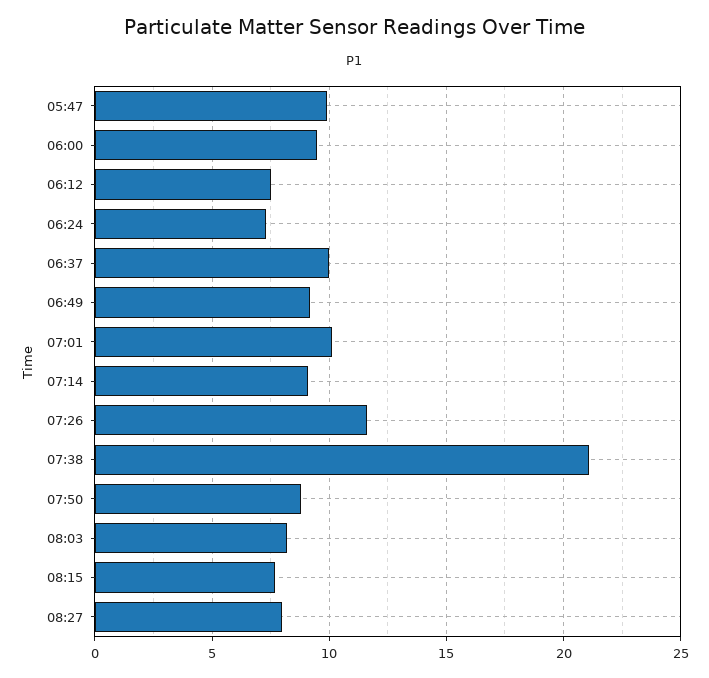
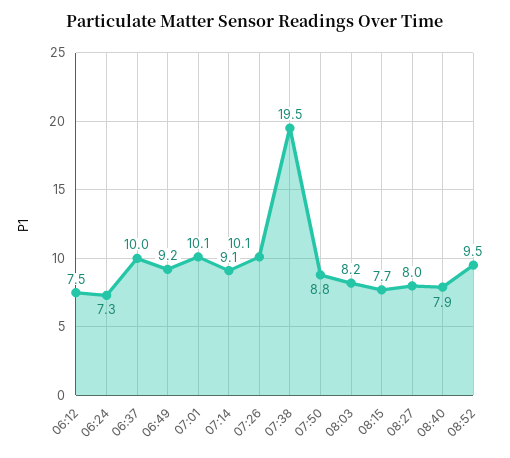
05:47: 10 -> none
06:00: 9.5 -> none
07:26: 11.5 -> 10.1
07:38: 21 -> 19.5
08:40: none -> 7.9
08:52: none -> 9.5

